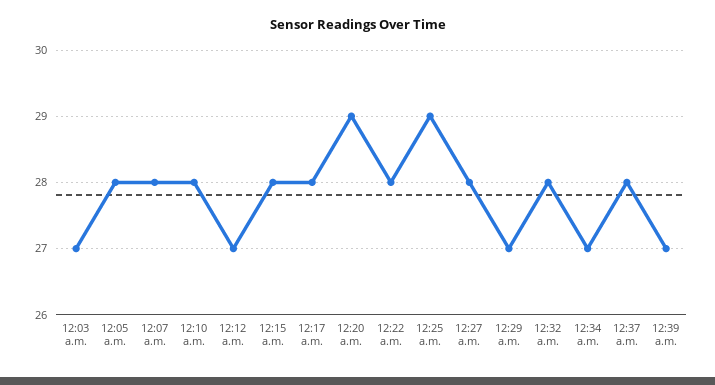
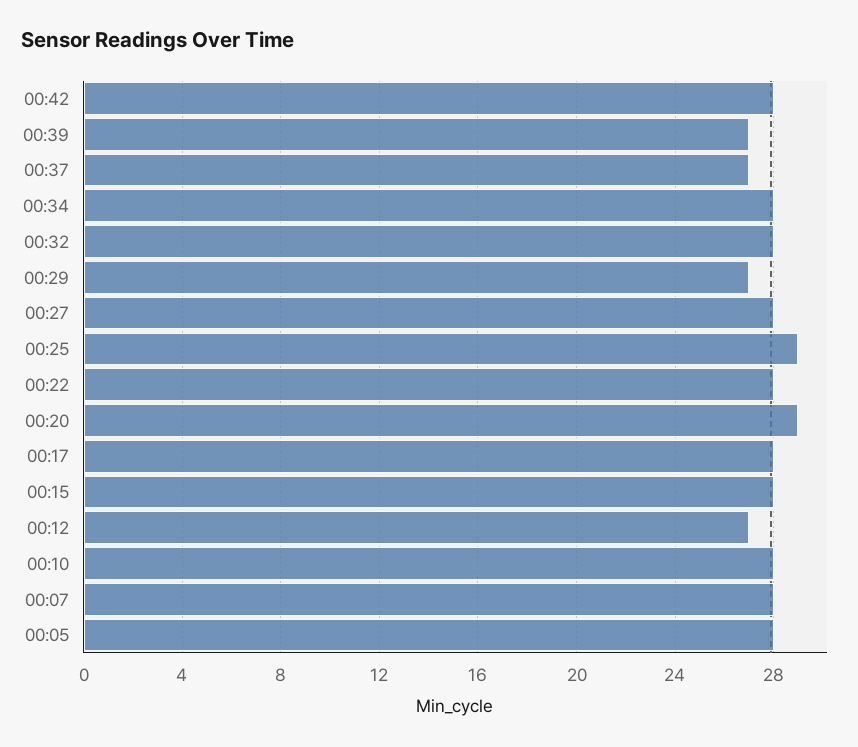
12:03 a.m.: 27 -> none
12:34 a.m.: 27 -> 28
12:37 a.m.: 28 -> 27
00:42: none -> 28

